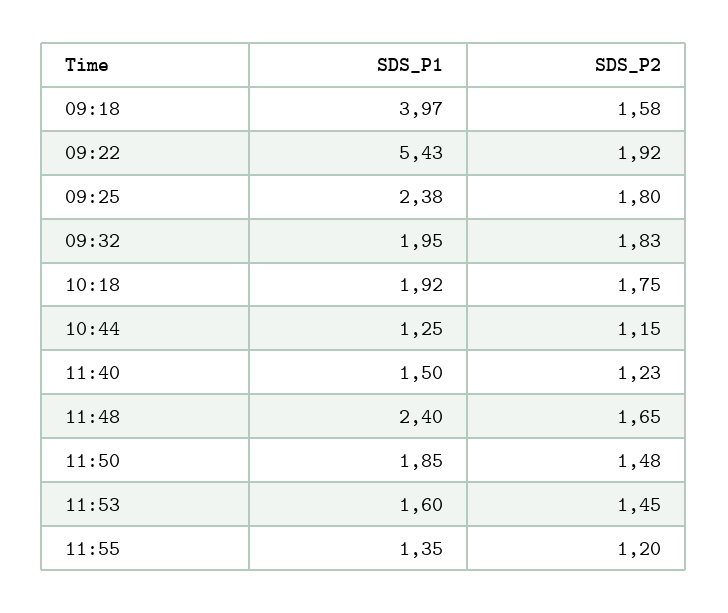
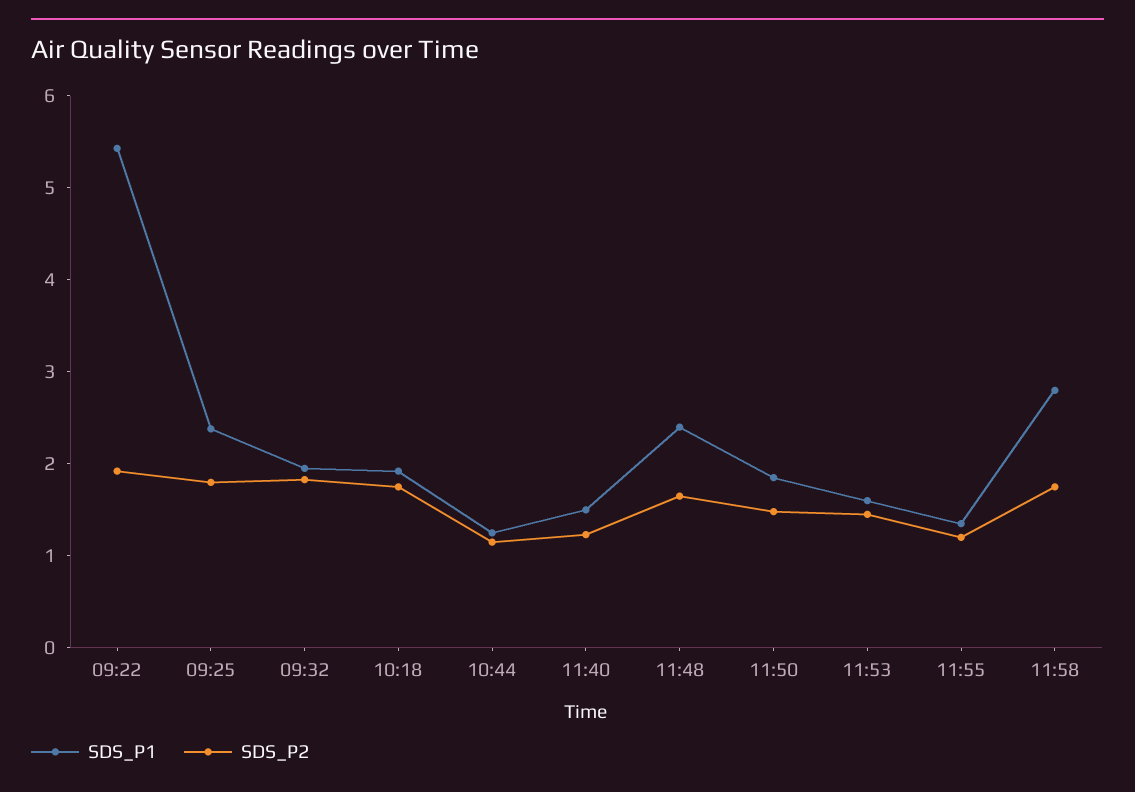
SDS_P1, 09:18: 3.97 -> none
SDS_P2, 09:18: 1.58 -> none
SDS_P1, 11:58: none -> 2.8
SDS_P2, 11:58: none -> 1.8

